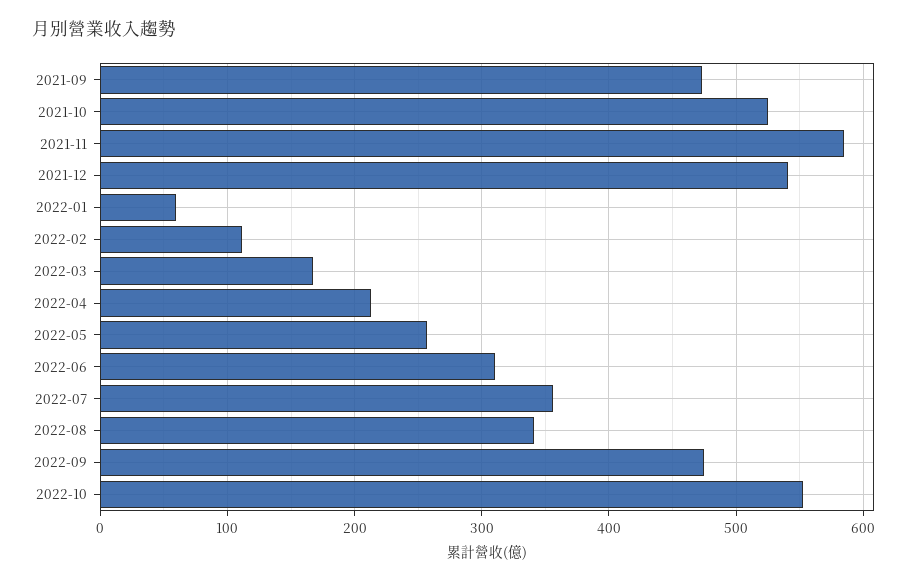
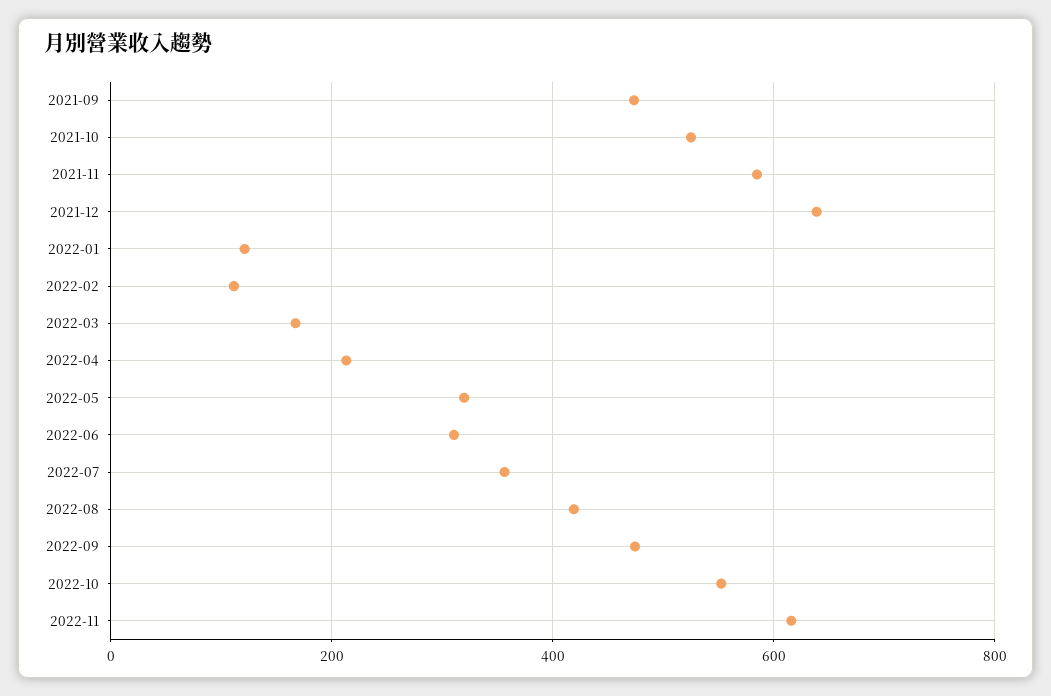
2021-12: 540 -> 640
2022-01: 60 -> 120
2022-05: 260 -> 320
2022-08: 340 -> 420
2022-11: none -> 620

